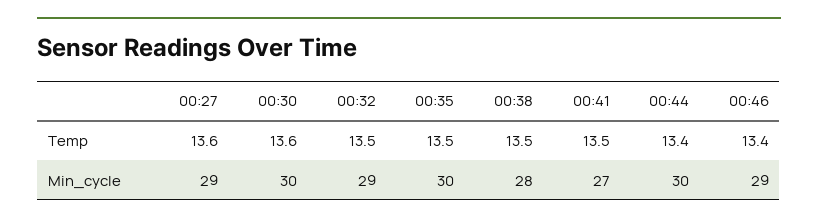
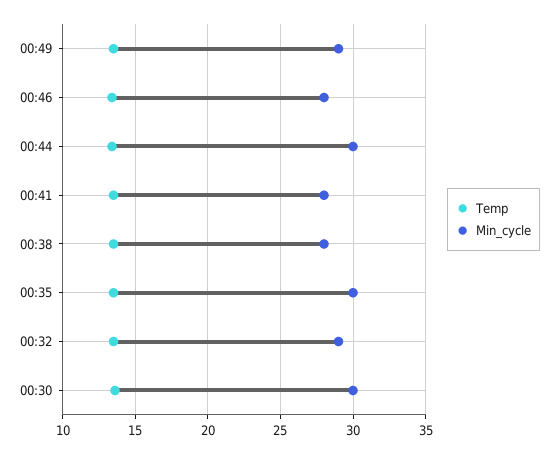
Temp, 00:27: 13.6 -> none
Min_cycle, 00:27: 29 -> none
Min_cycle, 00:41: 27 -> 28
Min_cycle, 00:46: 29 -> 28
Temp, 00:49: none -> 13.5
Min_cycle, 00:49: none -> 29

